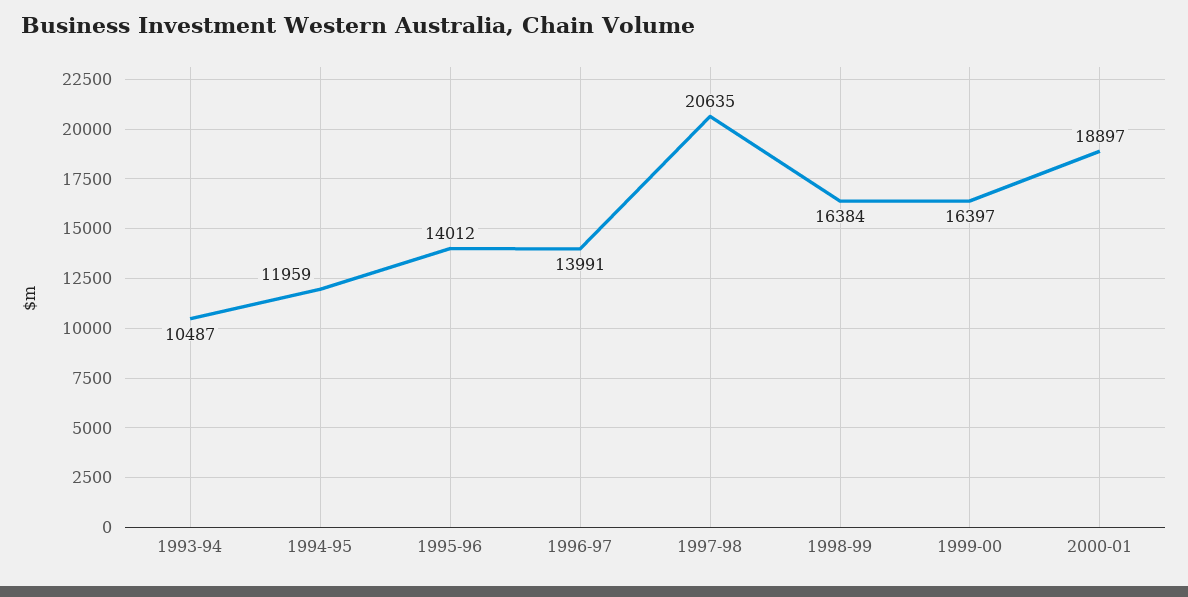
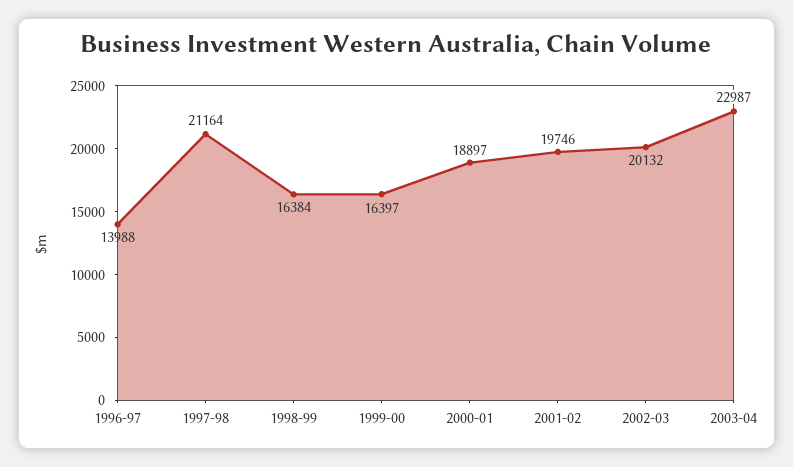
1993-94: 10487 -> none
1994-95: 11959 -> none
1995-96: 14012 -> none
1996-97: 13991 -> 13988
1997-98: 20635 -> 21164
2001-02: none -> 19746
2002-03: none -> 20132
2003-04: none -> 22987

